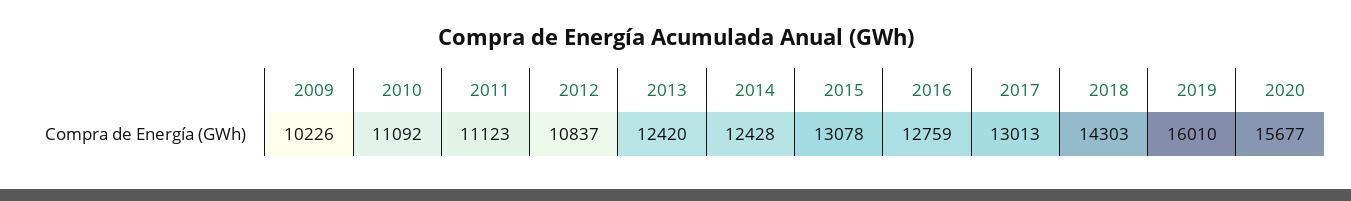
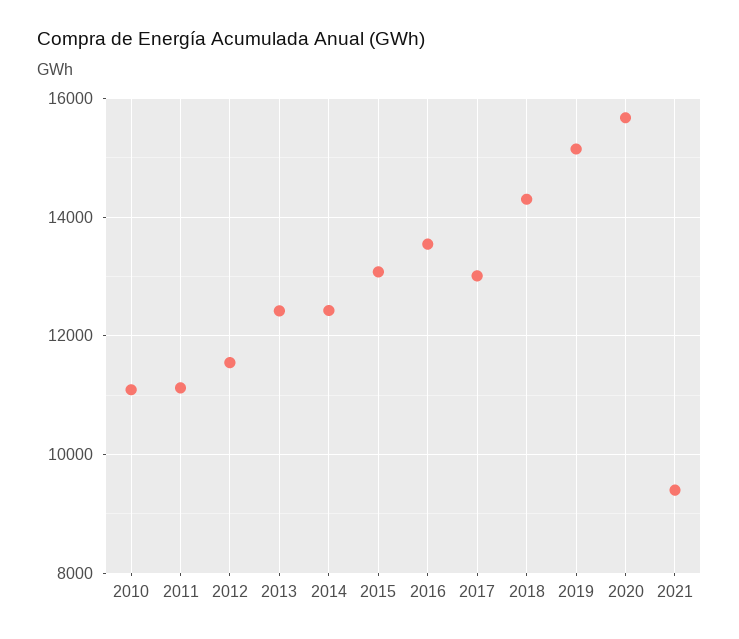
2009: 10226 -> none
2012: 10837 -> 11600
2016: 12759 -> 13600
2019: 16010 -> 15200
2021: none -> 9400

